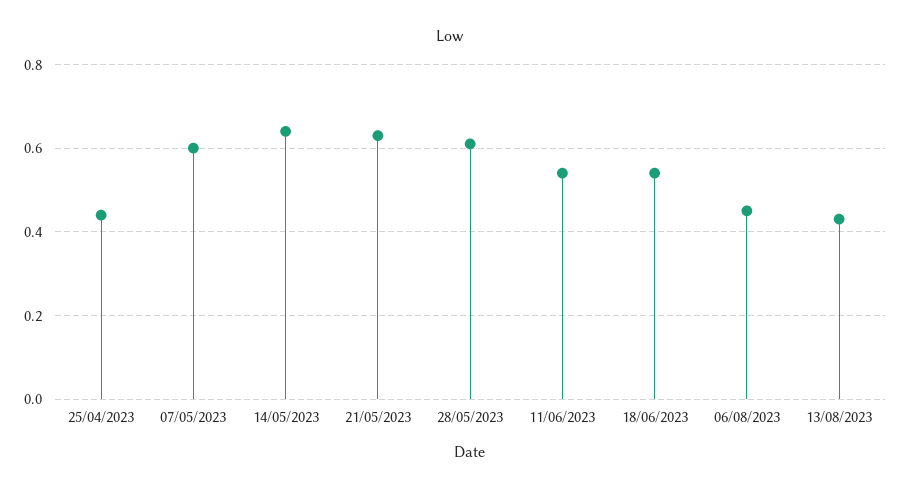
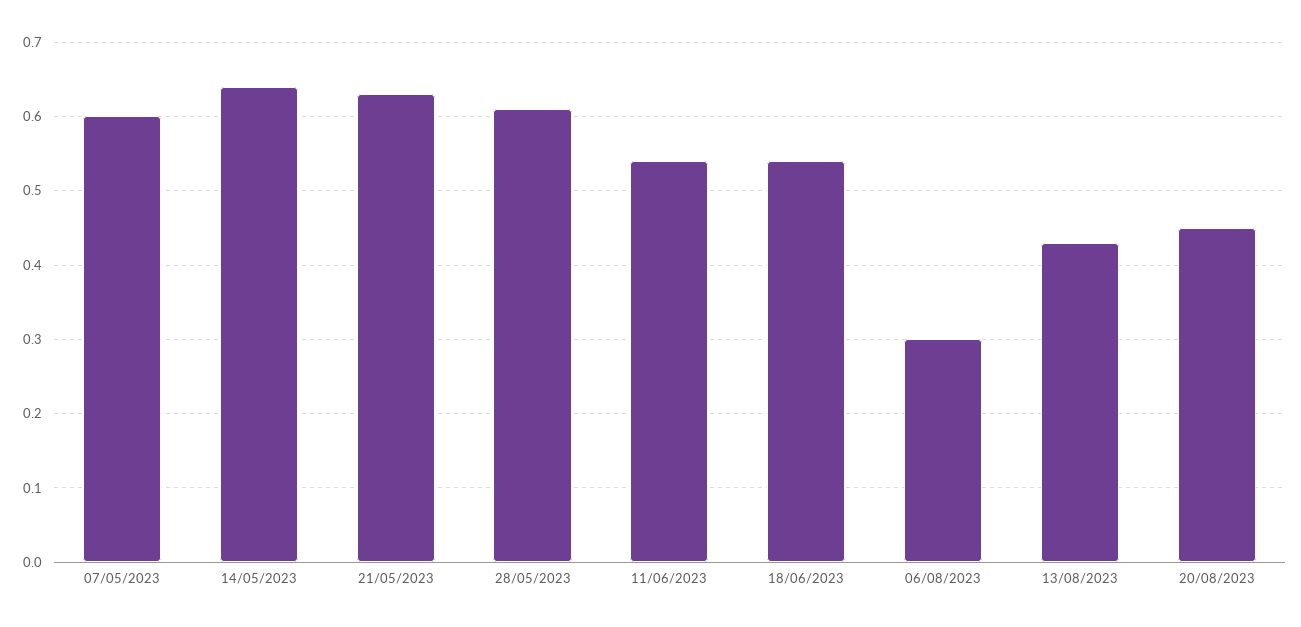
25/04/2023: 0.45 -> none
06/08/2023: 0.45 -> 0.3
20/08/2023: none -> 0.45

